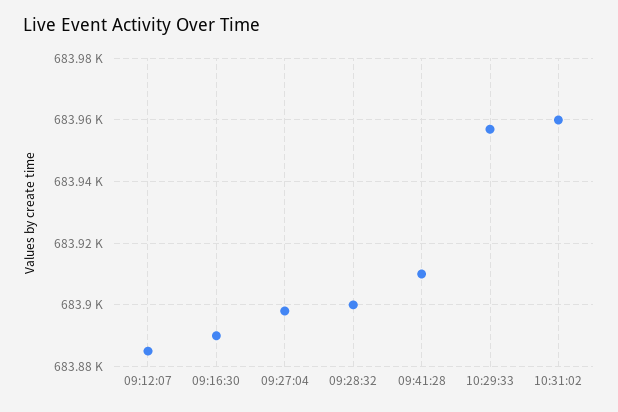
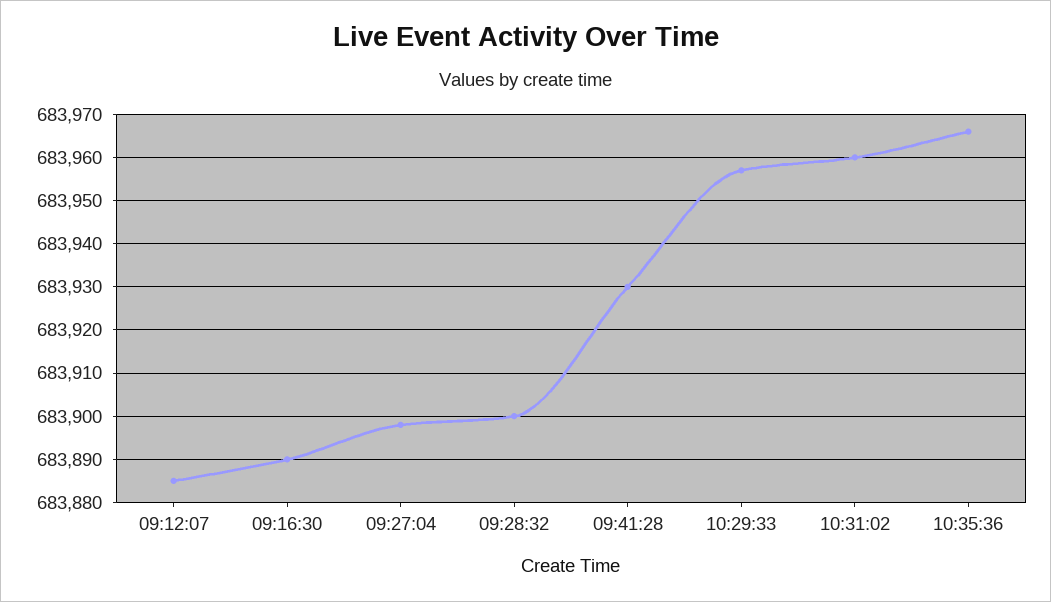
09:41:28: 683910 -> 683930
10:35:36: none -> 683965

